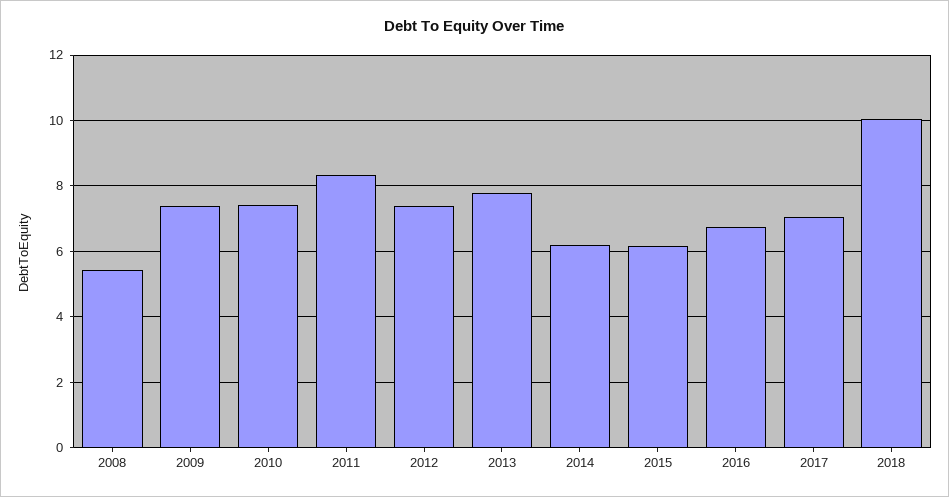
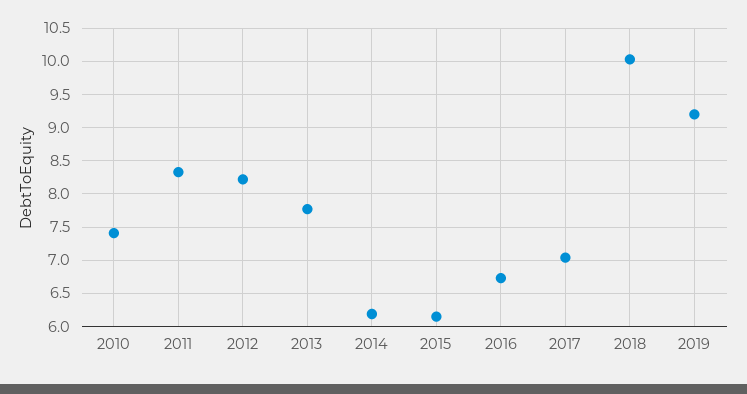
2008: 5.4 -> none
2009: 7.4 -> none
2012: 7.4 -> 8.2
2019: none -> 9.2

